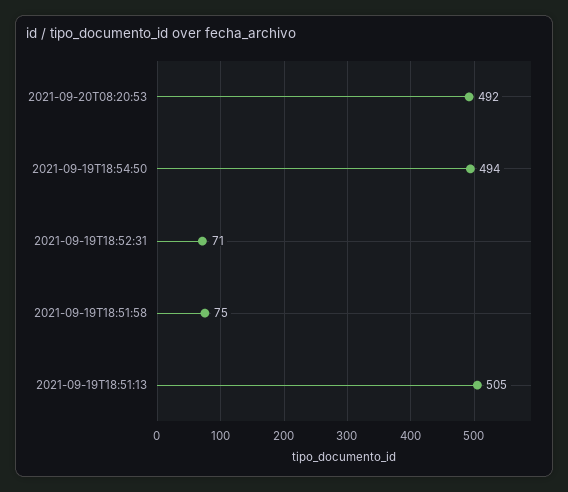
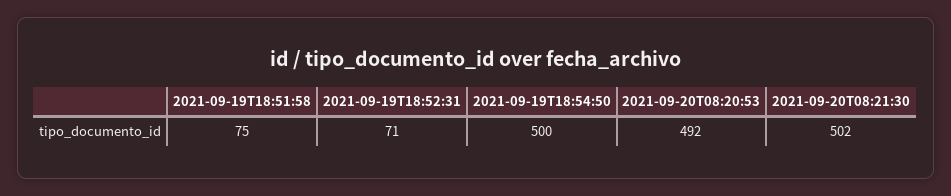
2021-09-19T18:54:50: 494 -> 500
2021-09-19T18:51:13: 505 -> none
2021-09-20T08:21:30: none -> 502

